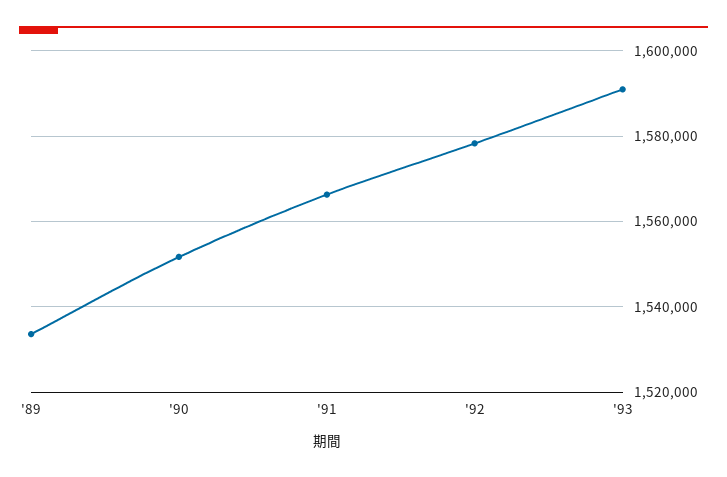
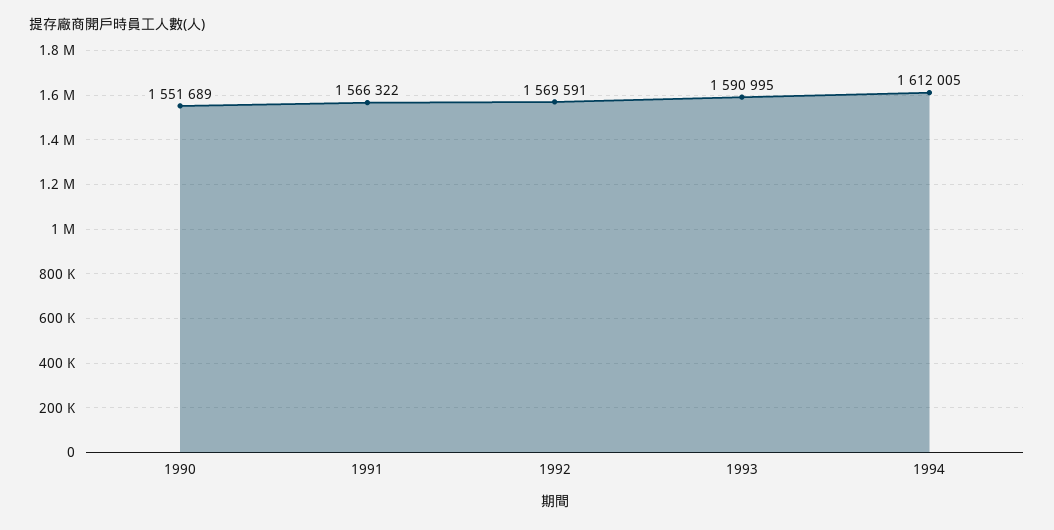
'89: 1534000 -> none
'92: 1578000 -> 1569591
1994: none -> 1612005

